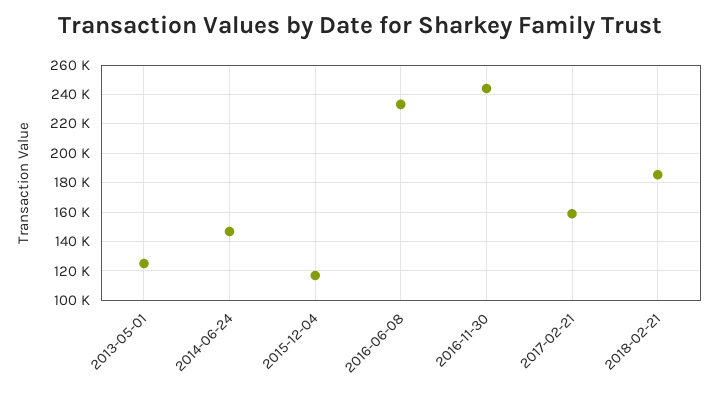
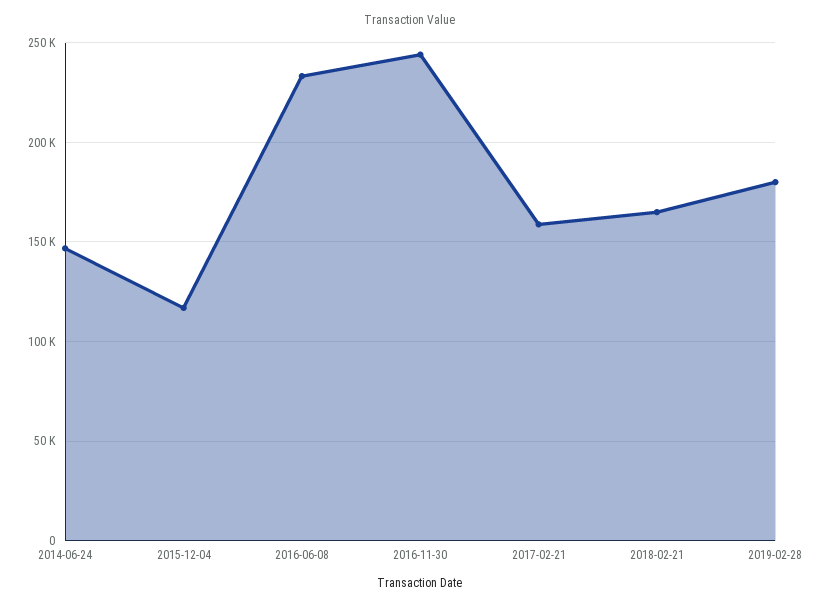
2013-05-01: 125000 -> none
2018-02-21: 185000 -> 165000
2019-02-28: none -> 180000

